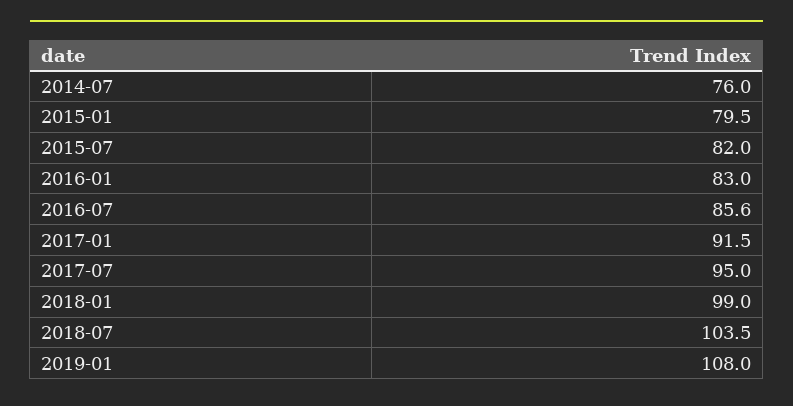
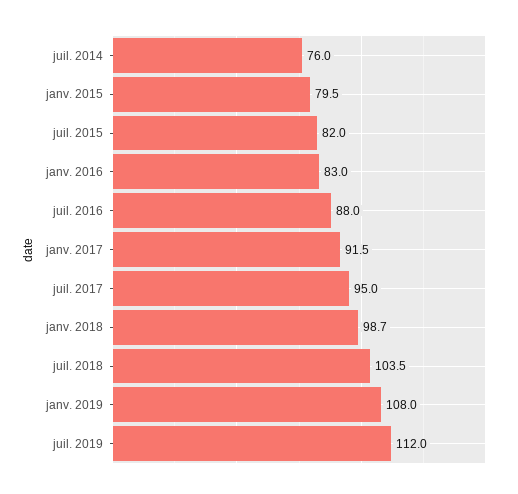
2016-07: 85.6 -> 88
2018-01: 99 -> 98.7
juil. 2019: none -> 112

